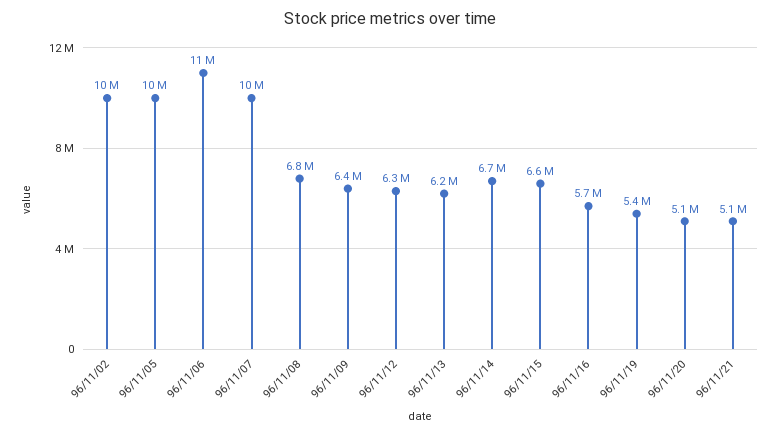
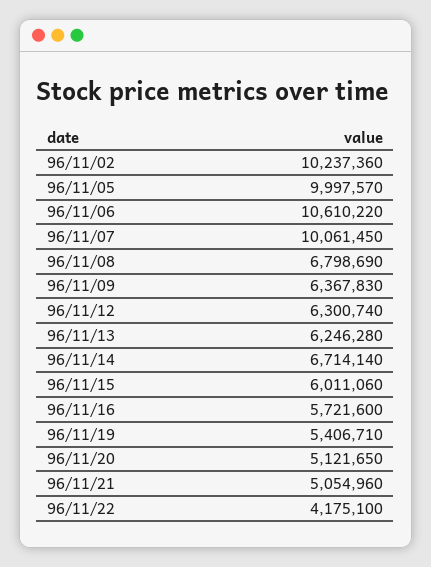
96/11/15: 6600000 -> 6011060
96/11/22: none -> 4175100

